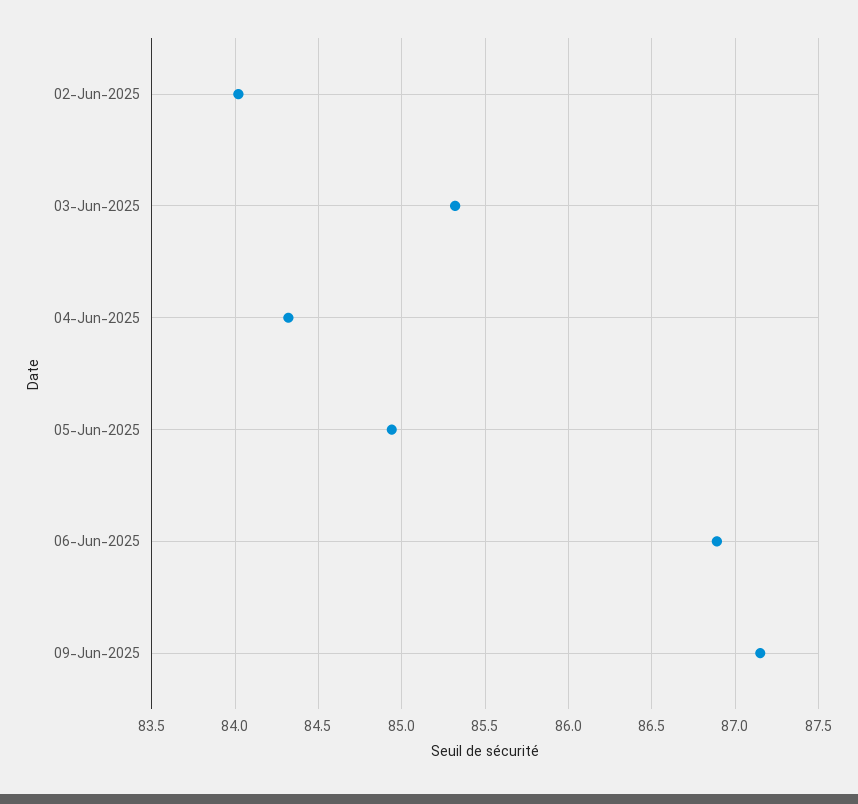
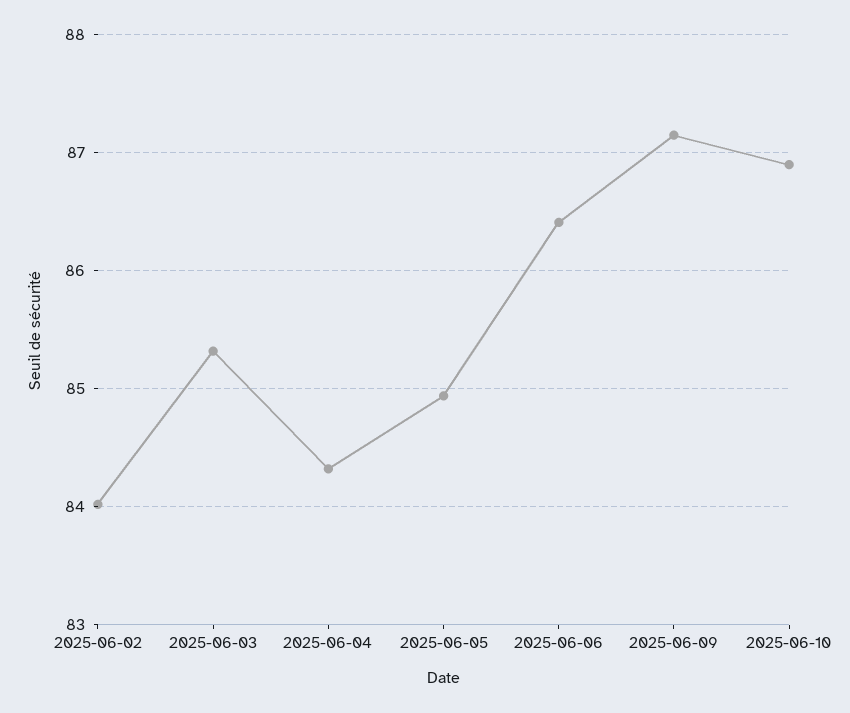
06-Jun-2025: 86.9 -> 86.4
2025-06-10: none -> 86.9

